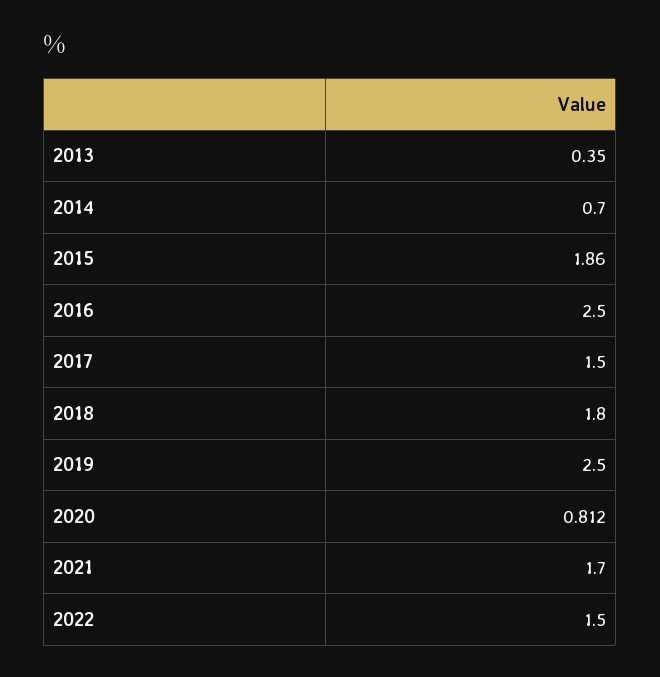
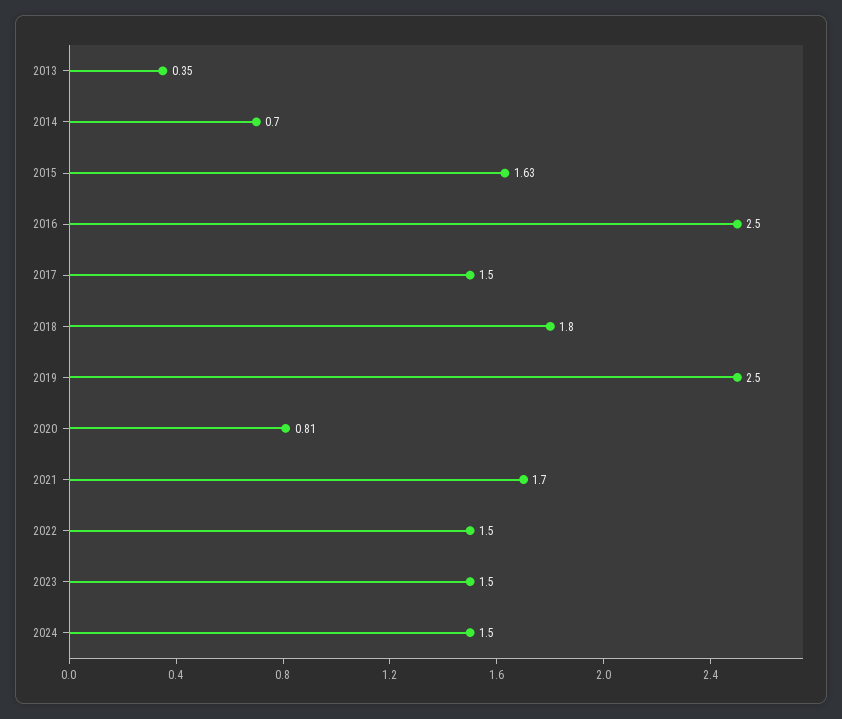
2015: 1.86 -> 1.63
2023: none -> 1.5
2024: none -> 1.5

